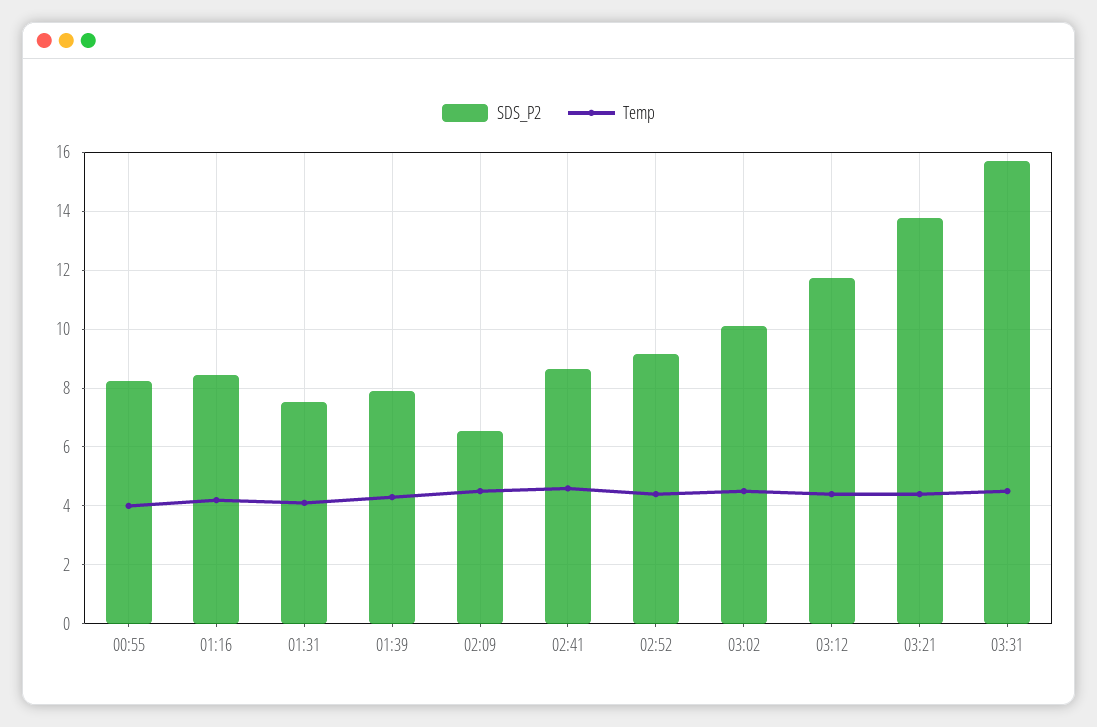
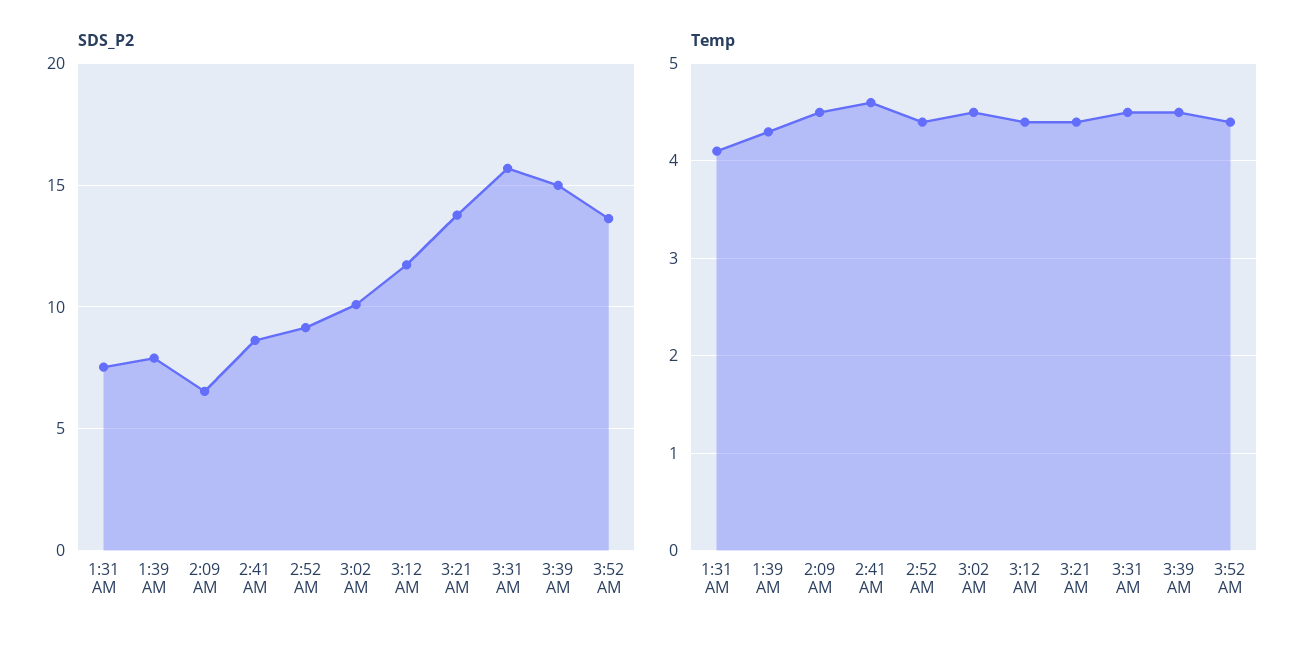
SDS_P2, 00:55: 8.25 -> none
Temp, 00:55: 4 -> none
SDS_P2, 01:16: 8.5 -> none
Temp, 01:16: 4.25 -> none
SDS_P2, 3:39 AM: none -> 15
SDS_P2, 3:52 AM: none -> 13.5
Temp, 3:39 AM: none -> 4.5
Temp, 3:52 AM: none -> 4.4

